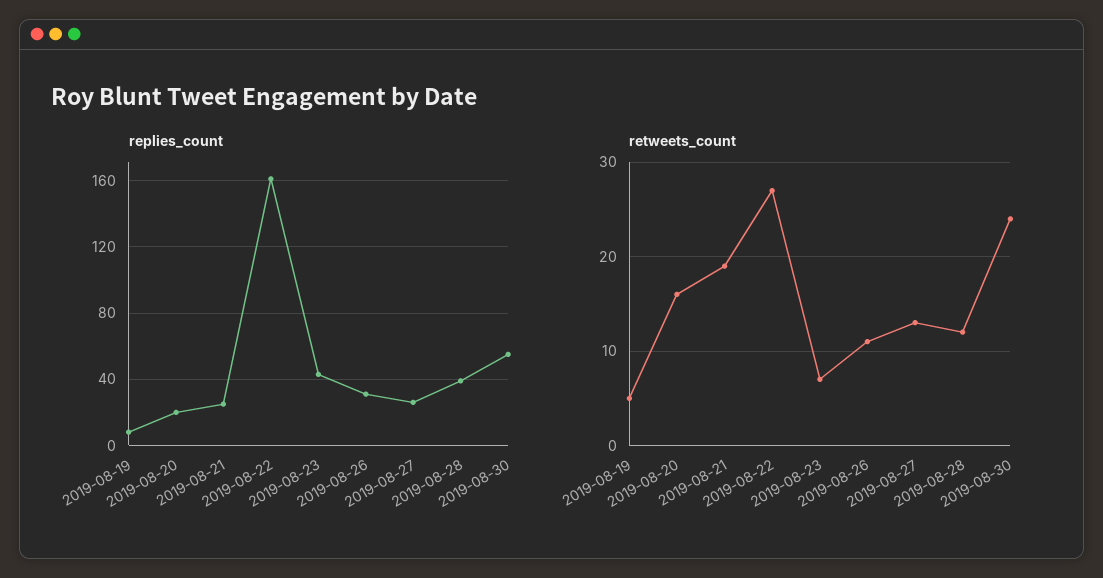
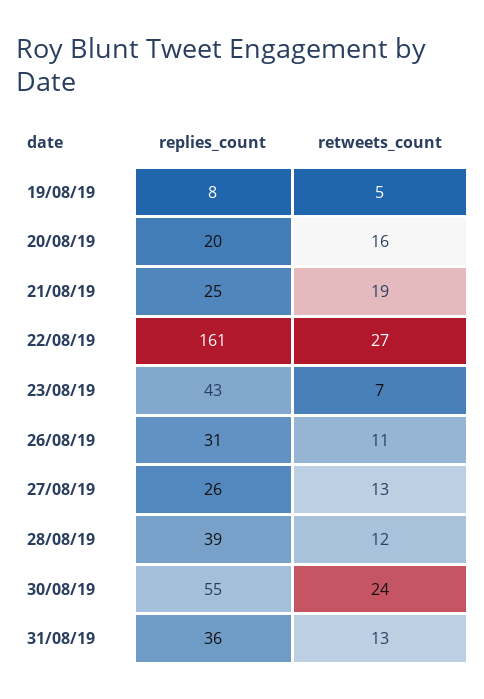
replies_count, 31/08/19: none -> 36
retweets_count, 31/08/19: none -> 13

